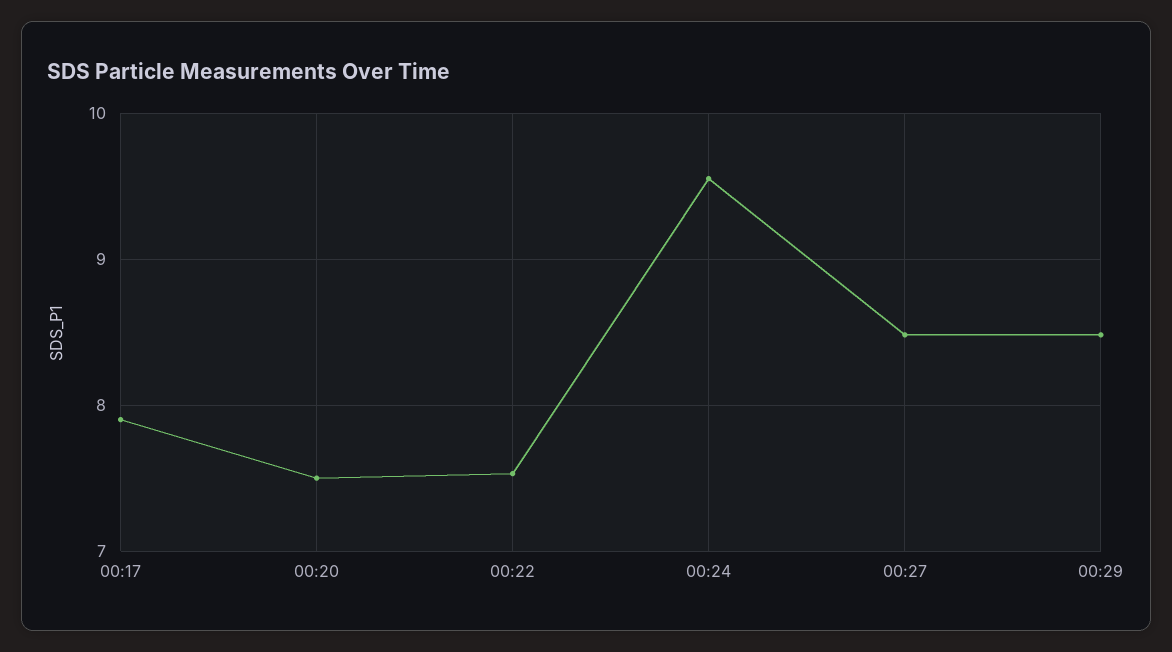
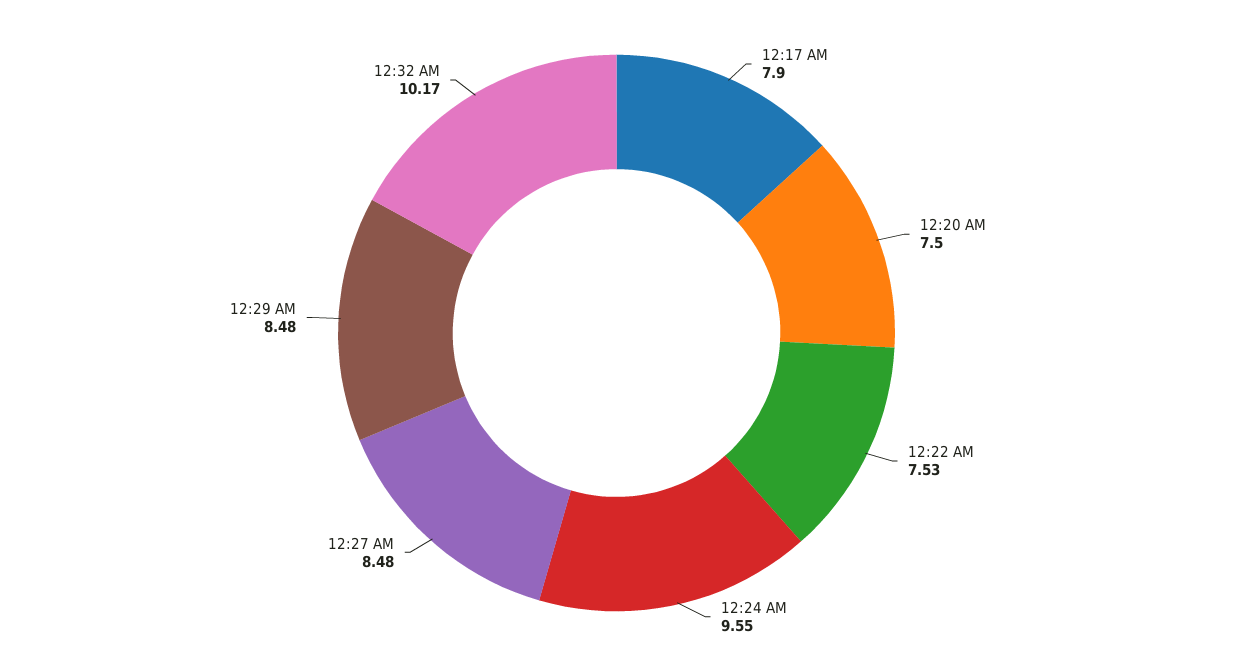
12:32 AM: none -> 10.17

